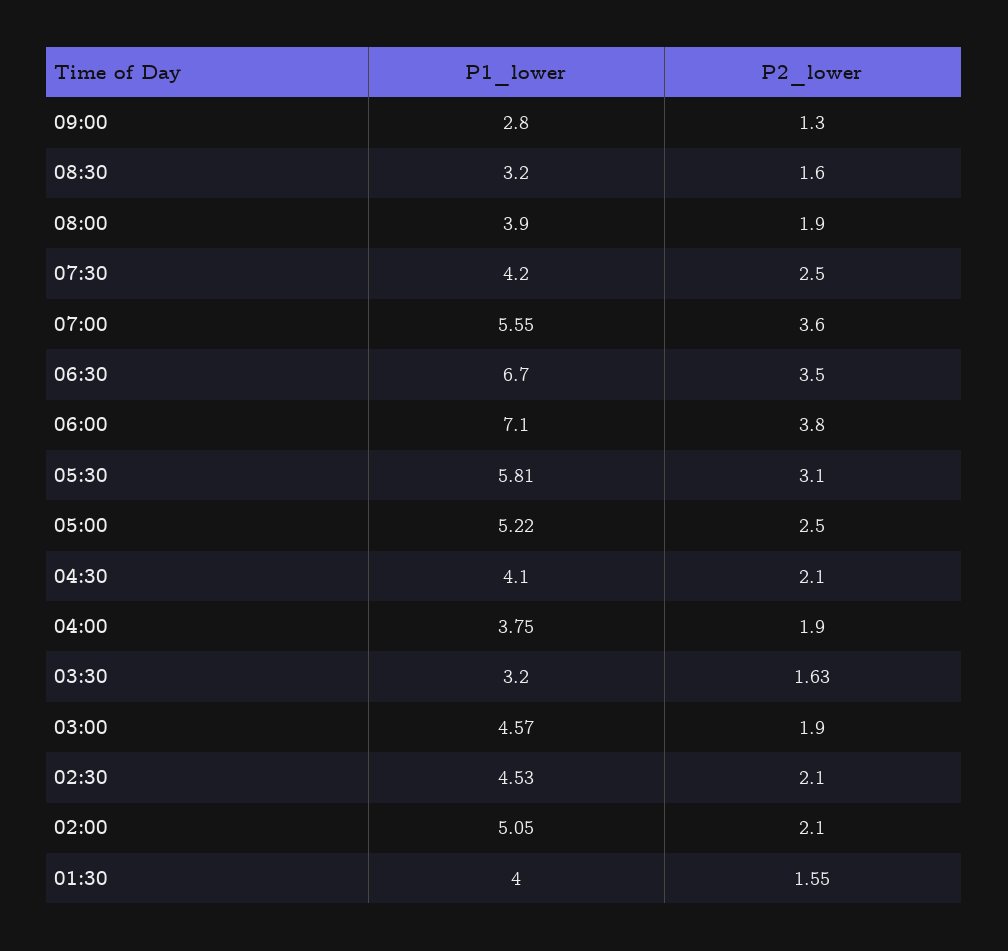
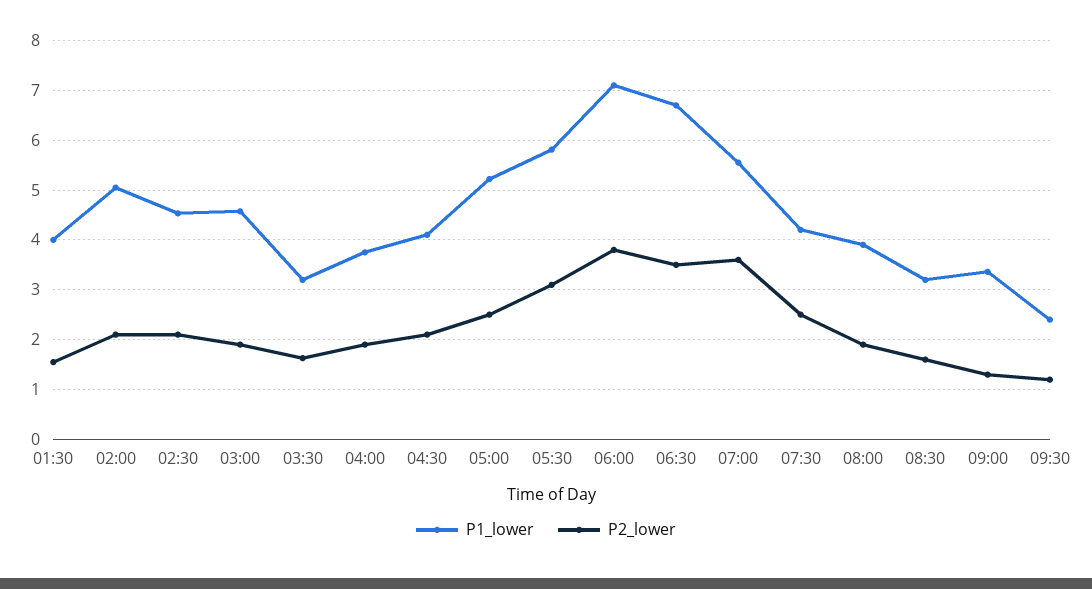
P1_lower, 09:00: 2.8 -> 3.4
P1_lower, 09:30: none -> 2.4
P2_lower, 09:30: none -> 1.2

